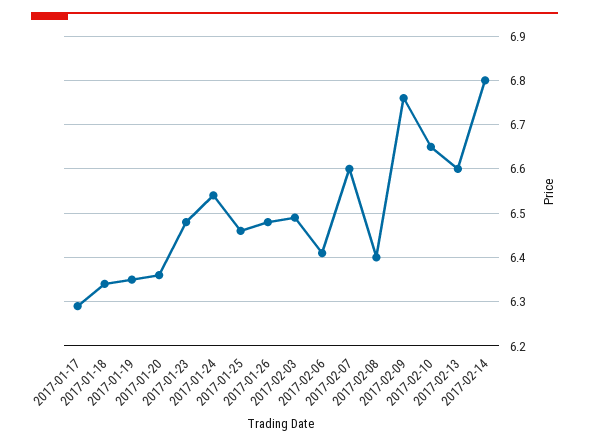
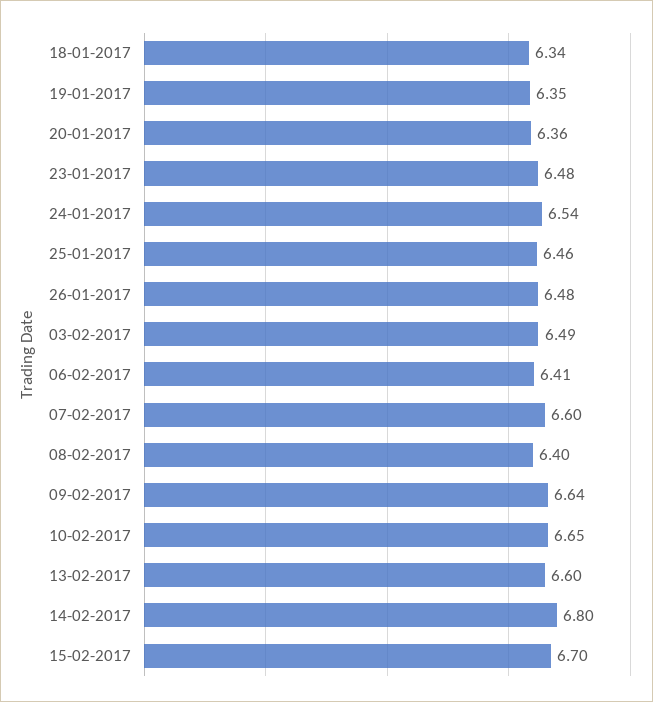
2017-01-17: 6.3 -> none
2017-02-09: 6.75 -> 6.64
15-02-2017: none -> 6.7

